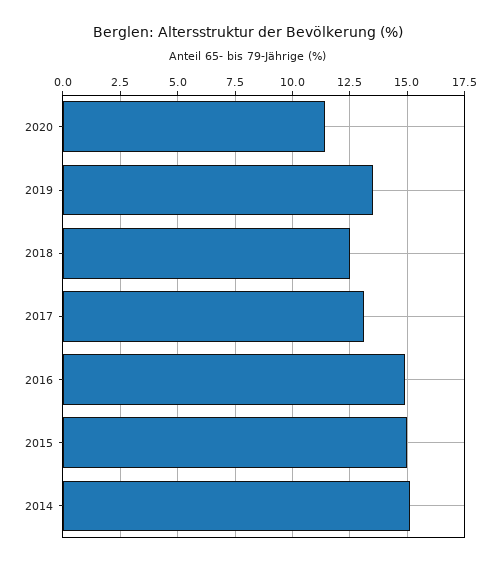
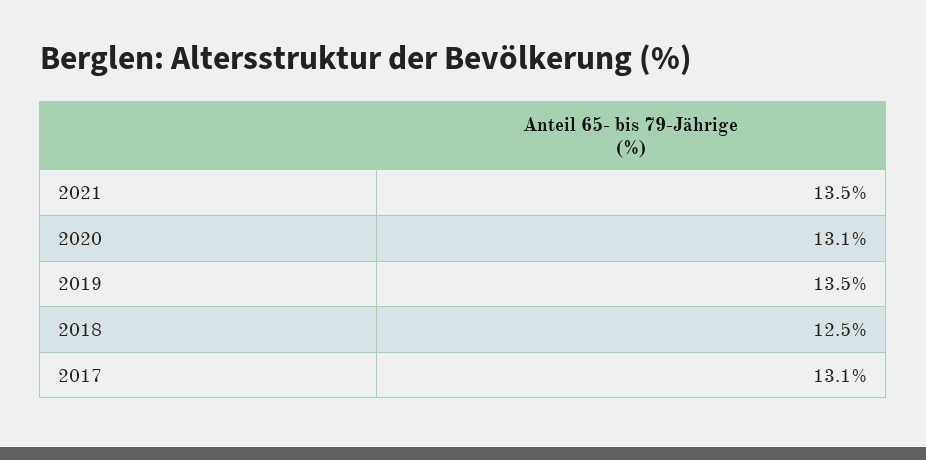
2020: 11.5 -> 13.1
2016: 15 -> none
2015: 15 -> none
2014: 15 -> none
2021: none -> 13.5

